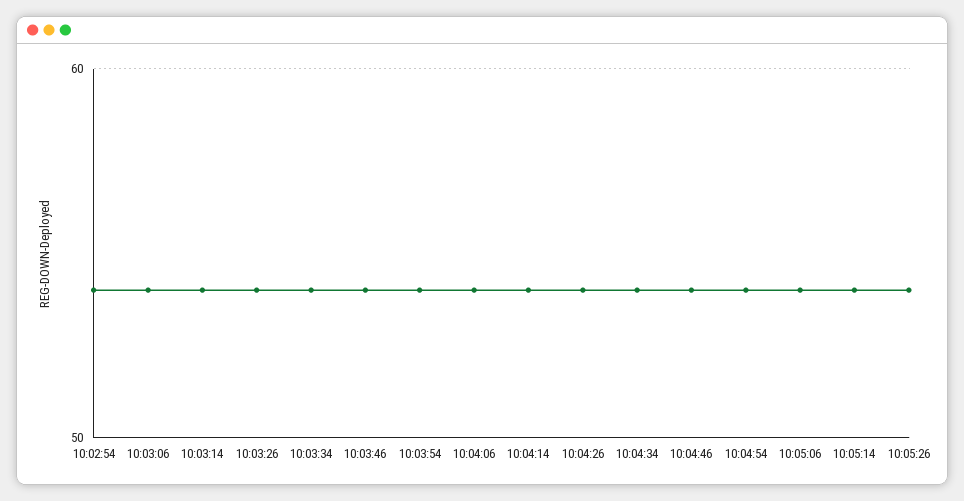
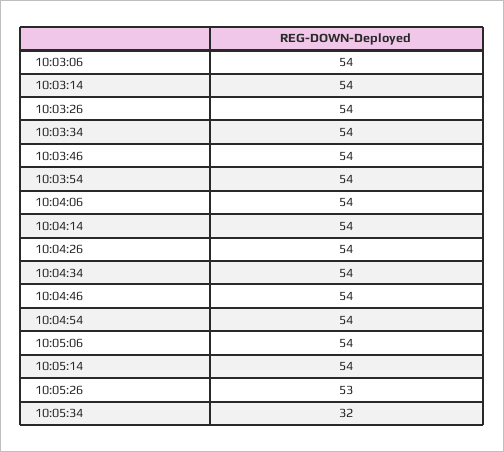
10:02:54: 54 -> none
10:05:26: 54 -> 53
10:05:34: none -> 32

